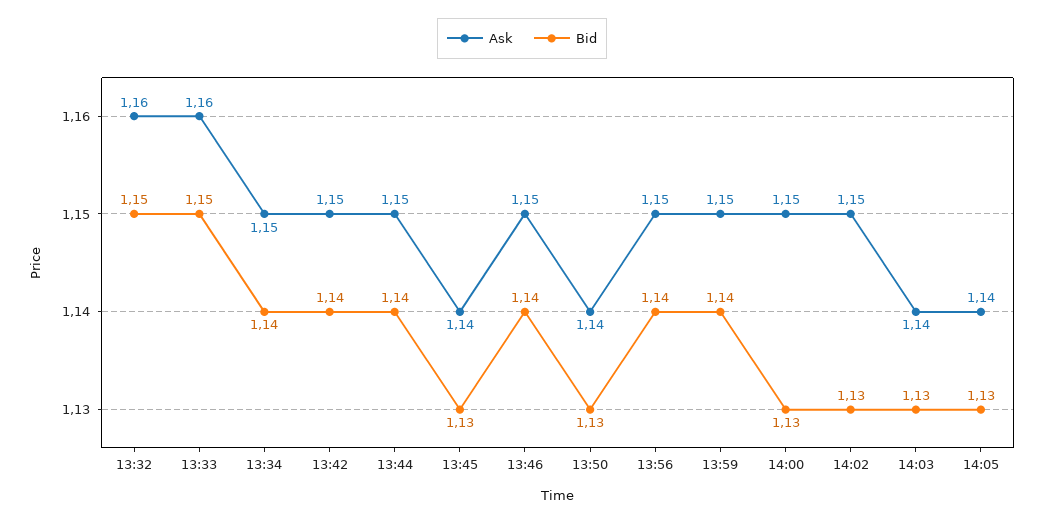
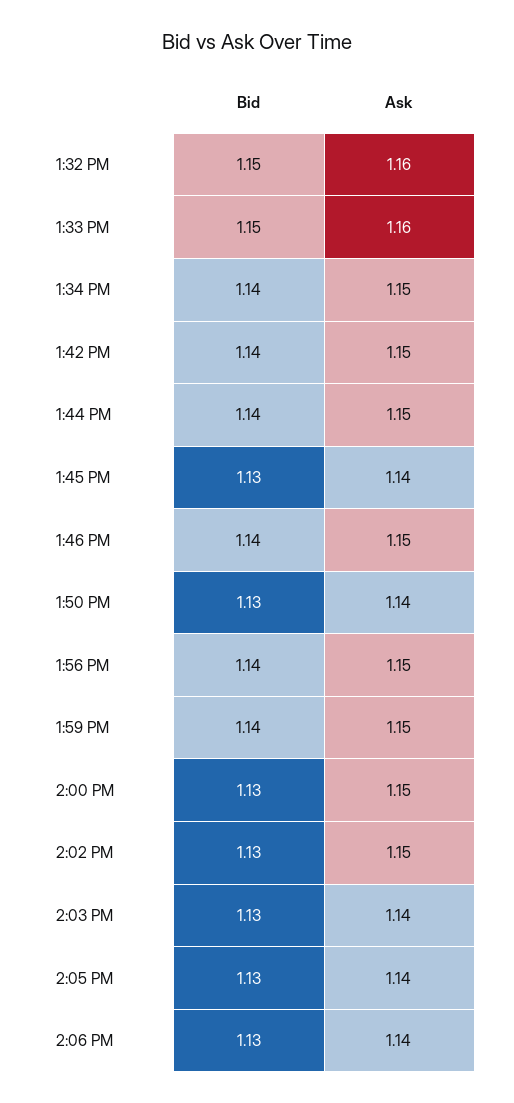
Bid, 2:06 PM: none -> 1.13
Ask, 2:06 PM: none -> 1.14

